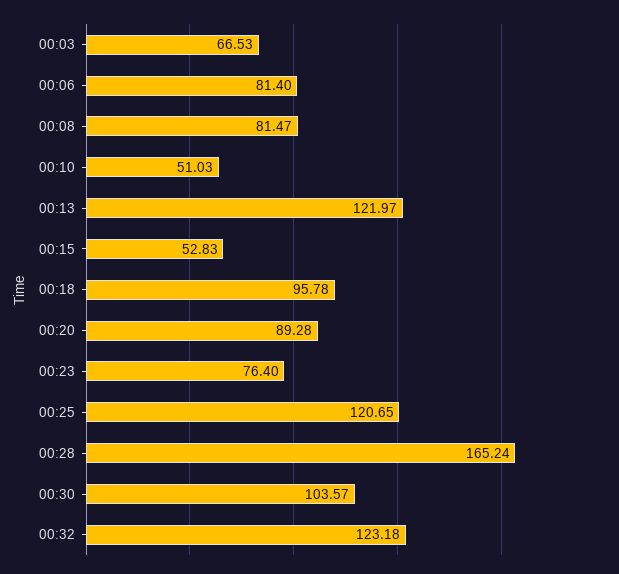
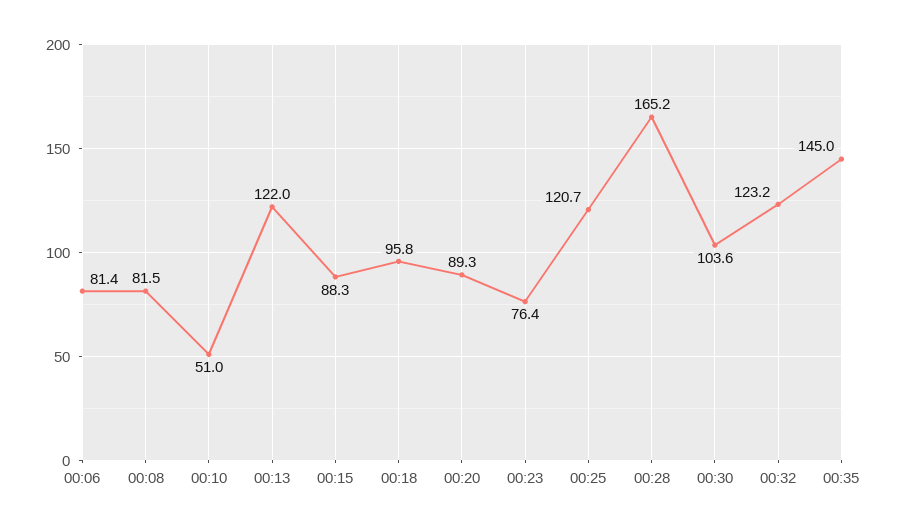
00:03: 66.53 -> none
00:15: 52.83 -> 88.3
00:35: none -> 145

